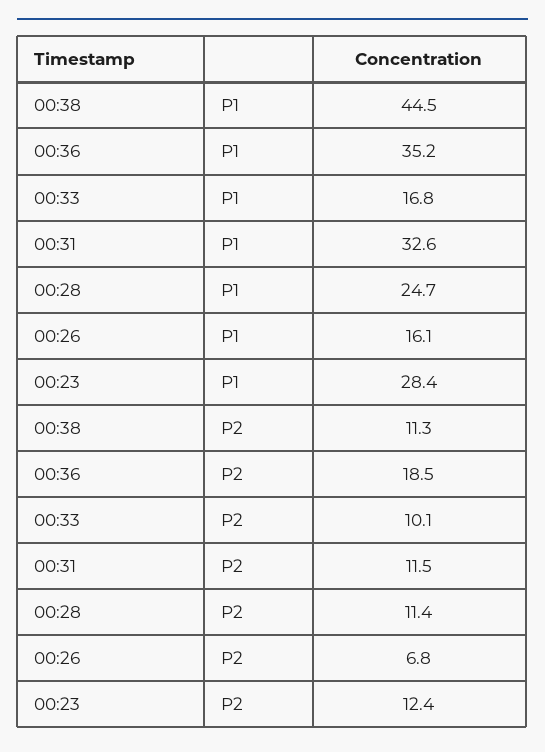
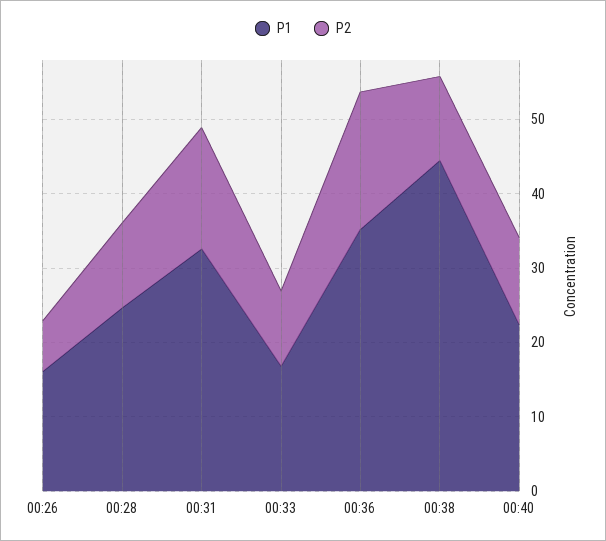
P1, 00:23: 28.4 -> none
P2, 00:31: 11.5 -> 16
P2, 00:23: 12.4 -> none
P1, 00:40: none -> 22
P2, 00:40: none -> 12

